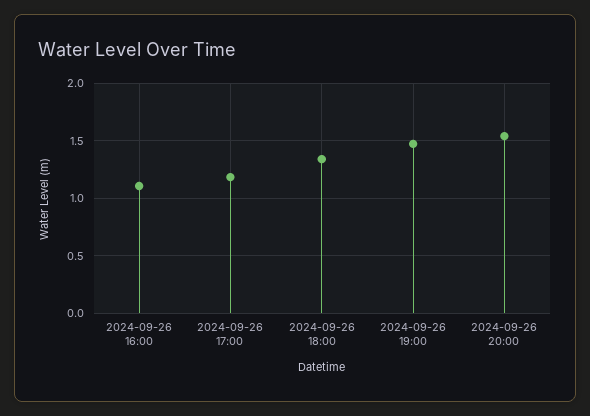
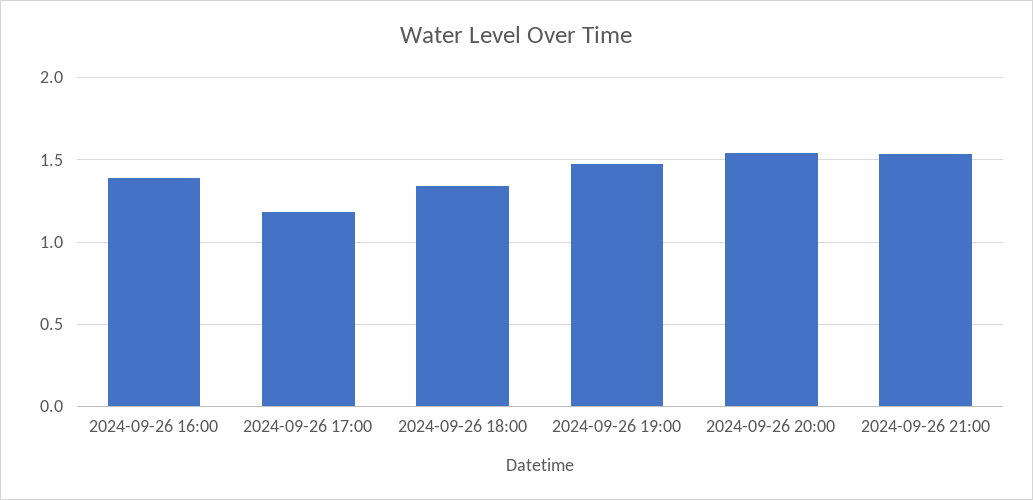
2024-09-26 16:00: 1.1 -> 1.4
2024-09-26 21:00: none -> 1.55

